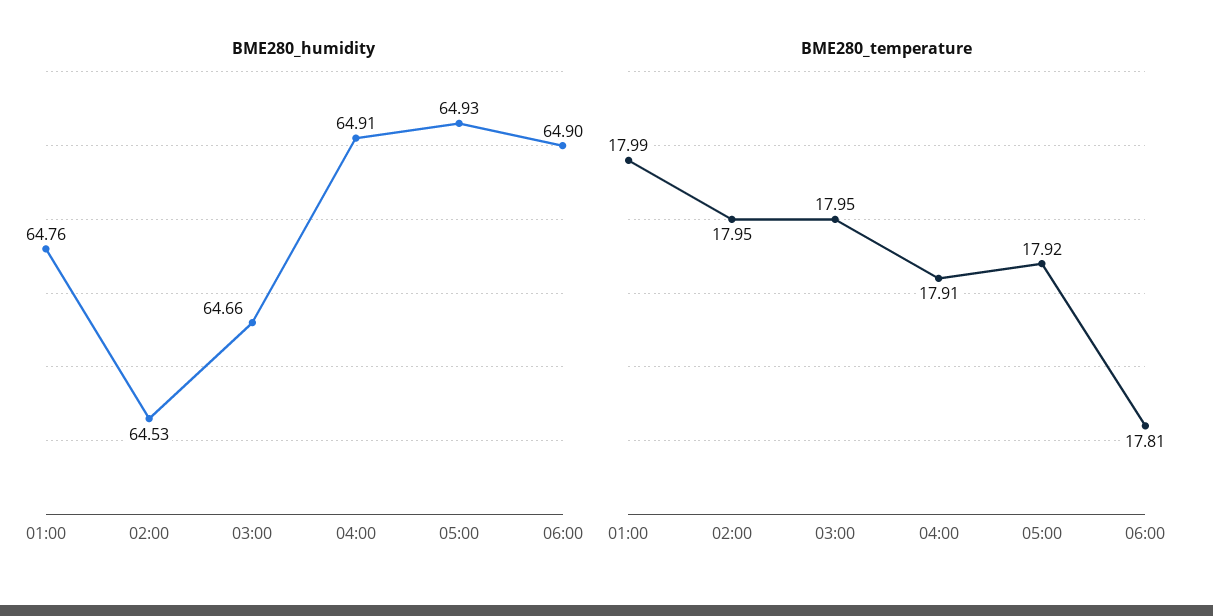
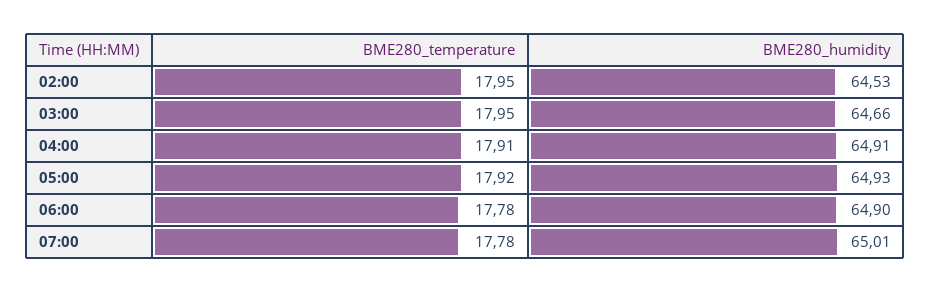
BME280_humidity, 01:00: 64.76 -> none
BME280_temperature, 01:00: 17.99 -> none
BME280_temperature, 06:00: 17.81 -> 17.78
BME280_temperature, 07:00: none -> 17.78
BME280_humidity, 07:00: none -> 65.01

